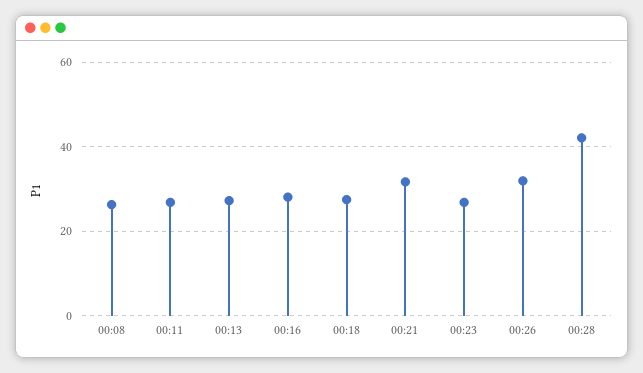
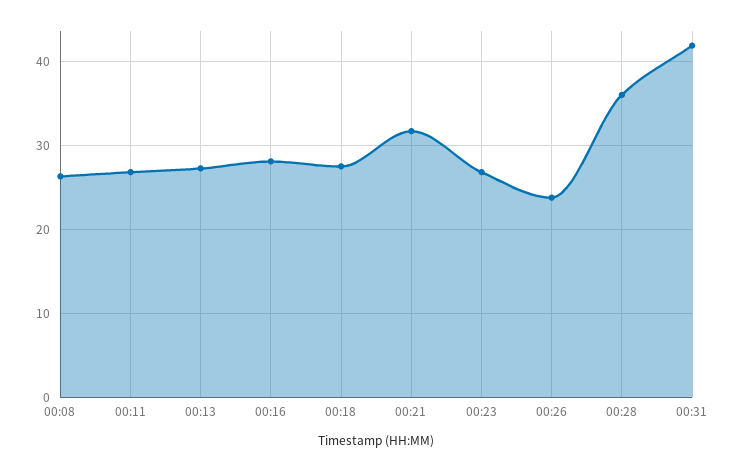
00:26: 32 -> 24
00:28: 42 -> 36
00:31: none -> 42

